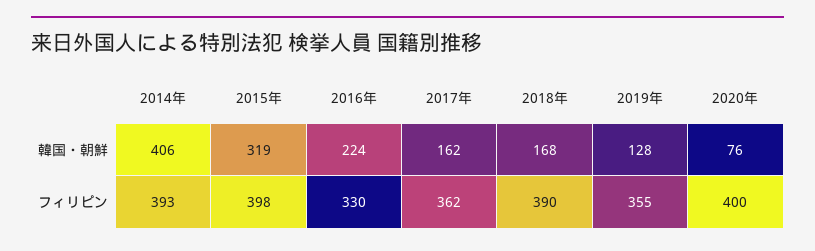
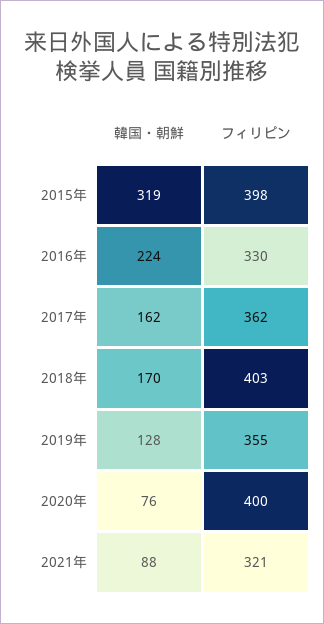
2014年, 韓国・朝鮮: 406 -> none
2018年, 韓国・朝鮮: 168 -> 170
2014年, フィリピン: 393 -> none
2018年, フィリピン: 390 -> 403
2021年, 韓国・朝鮮: none -> 88
2021年, フィリピン: none -> 321

